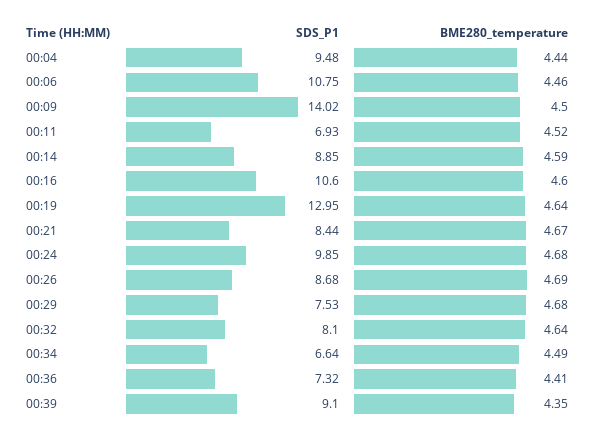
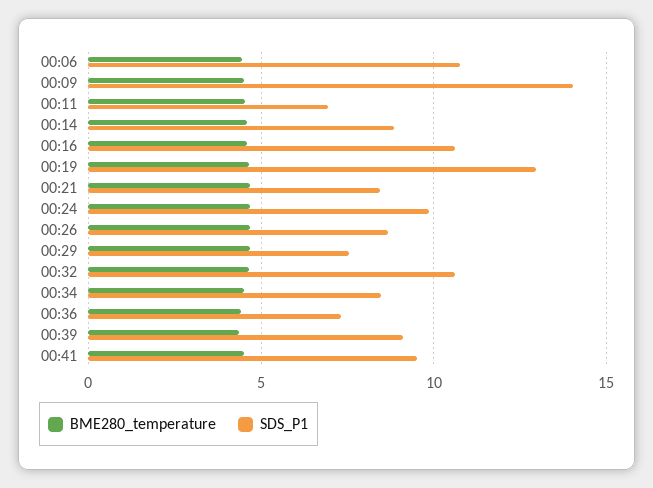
SDS_P1, 00:04: 9.48 -> none
BME280_temperature, 00:04: 4.44 -> none
SDS_P1, 00:32: 8.1 -> 10.5
SDS_P1, 00:34: 6.64 -> 8.5
BME280_temperature, 00:41: none -> 4.5
SDS_P1, 00:41: none -> 9.5

